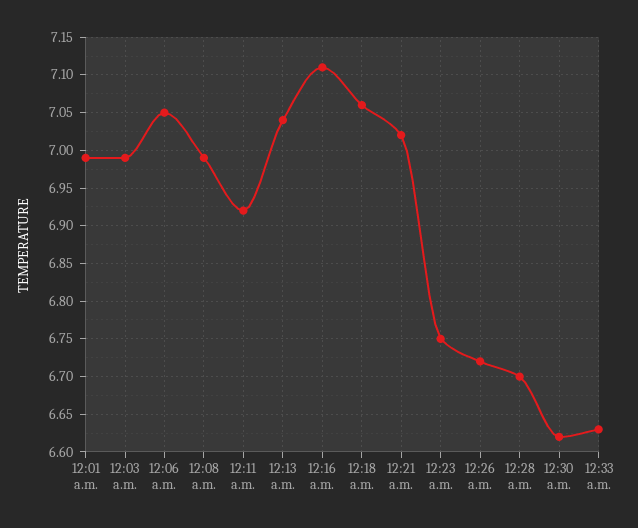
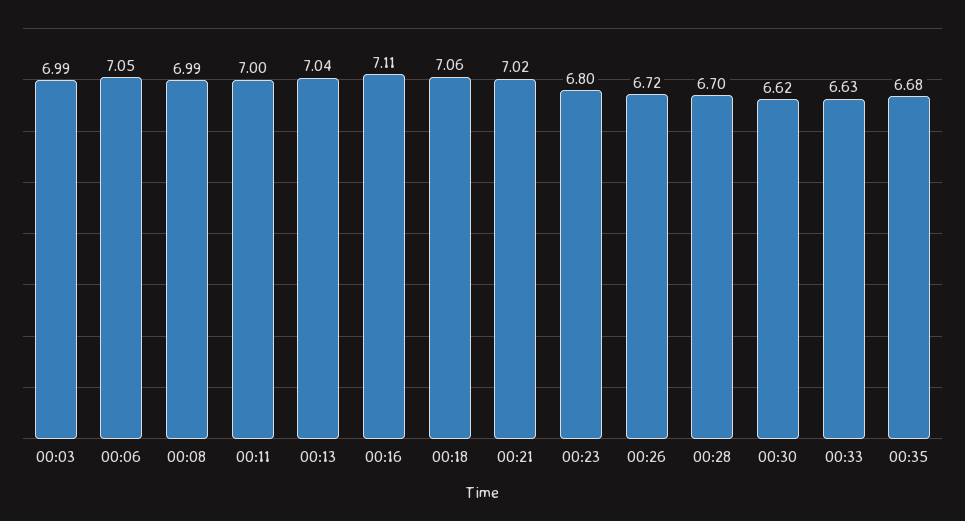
12:01 a.m.: 6.99 -> none
12:11 a.m.: 6.92 -> 7
12:23 a.m.: 6.75 -> 6.8
00:35: none -> 6.68

